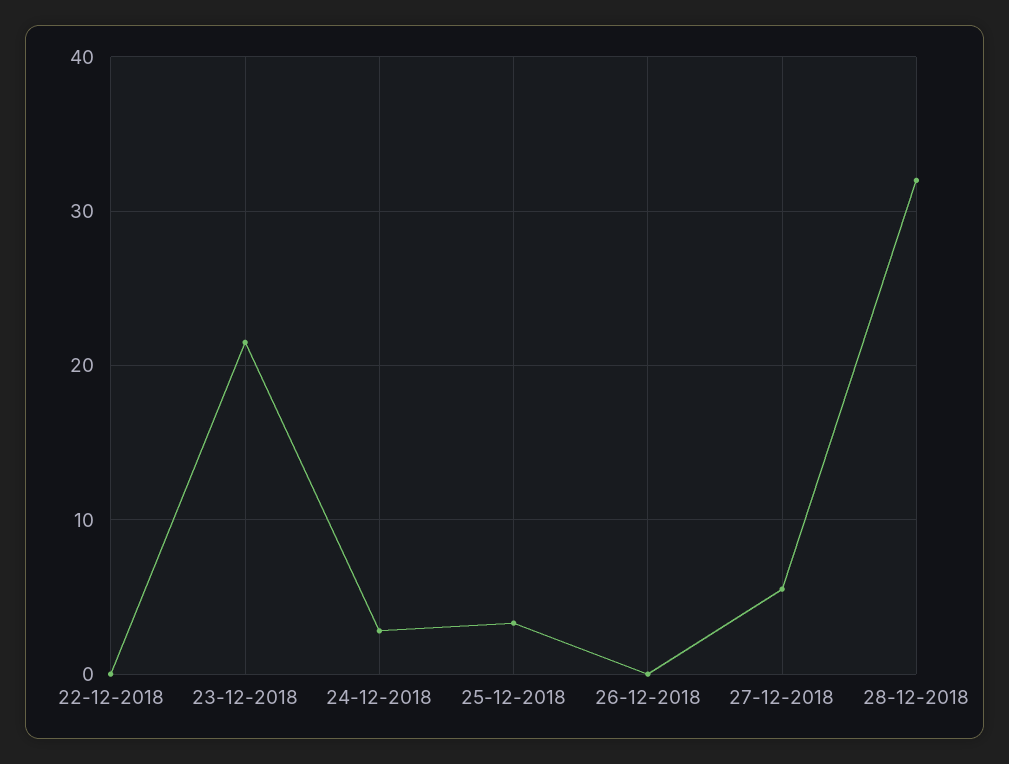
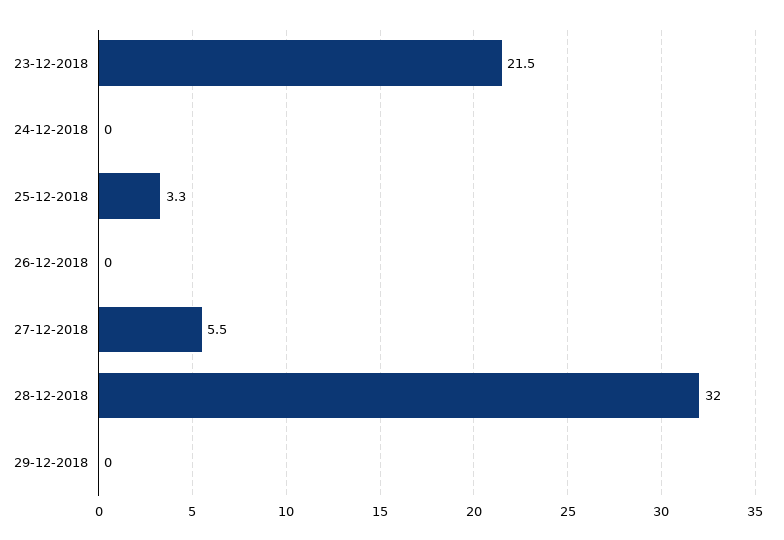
22-12-2018: 0 -> none
24-12-2018: 3 -> 0
29-12-2018: none -> 0

